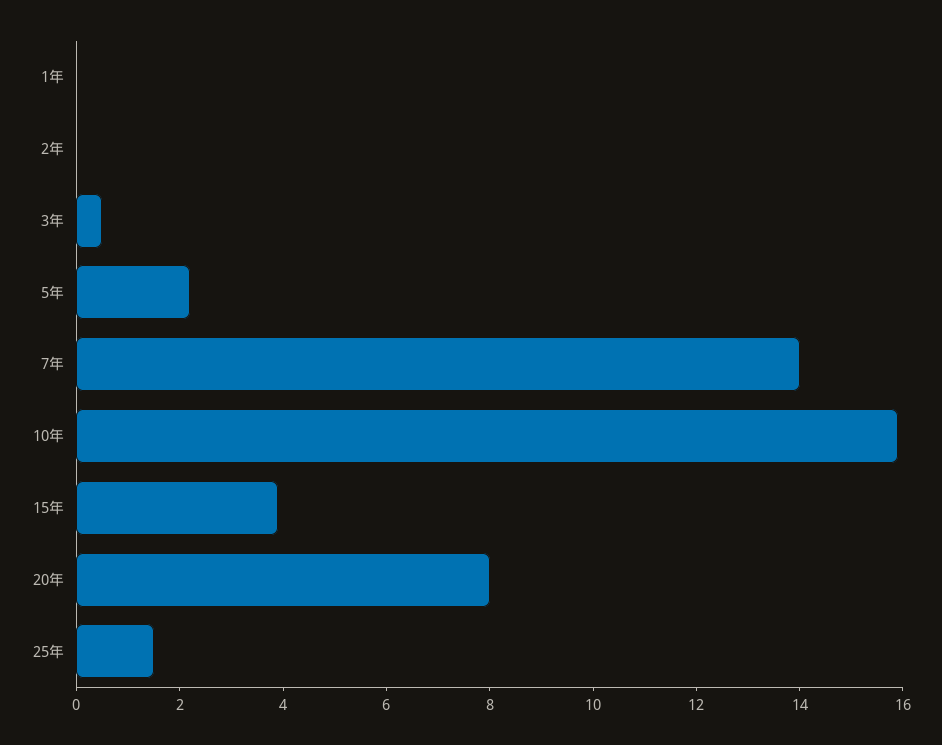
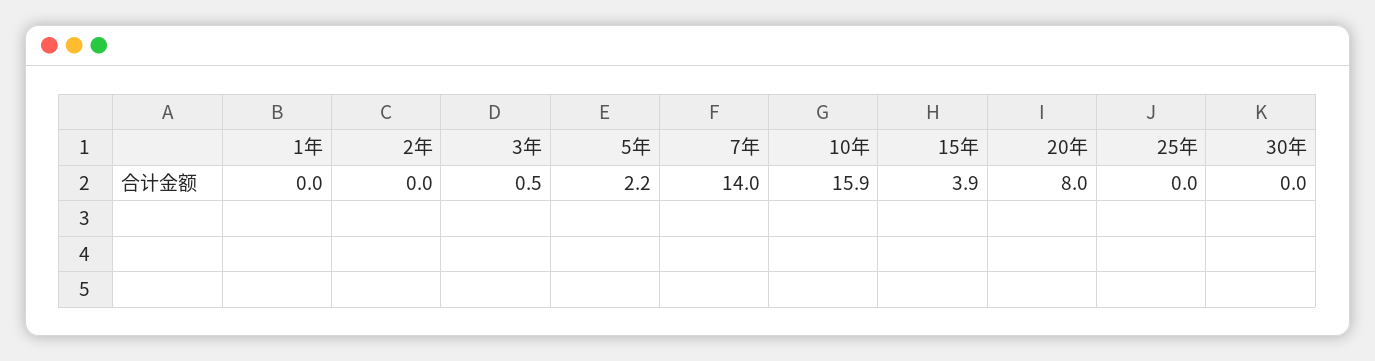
25年: 1.5 -> 0
30年: none -> 0

